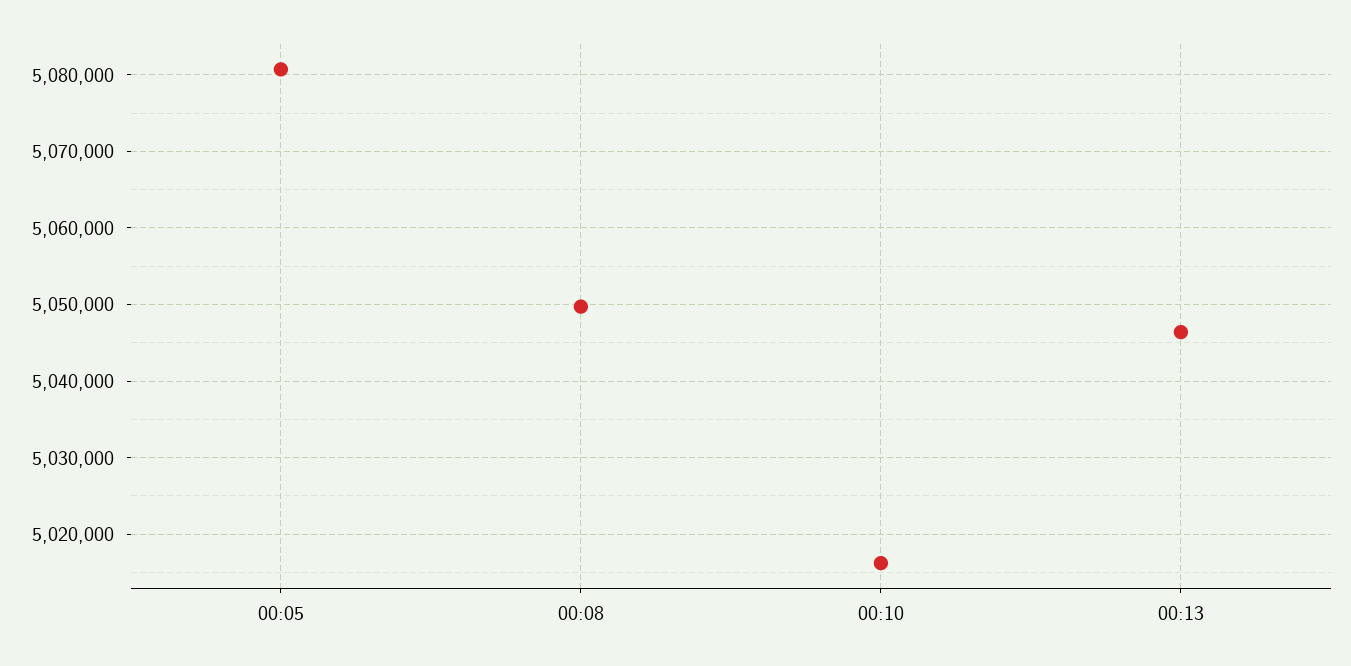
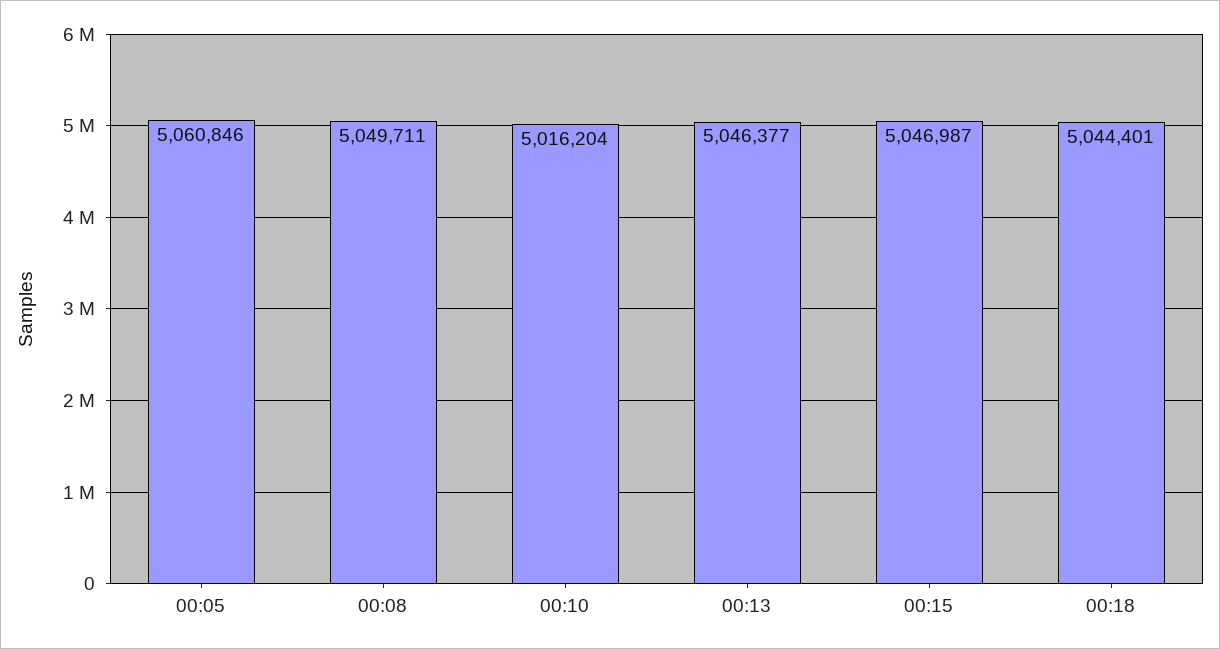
00:05: 5081000 -> 5060846
00:15: none -> 5046987
00:18: none -> 5044401

